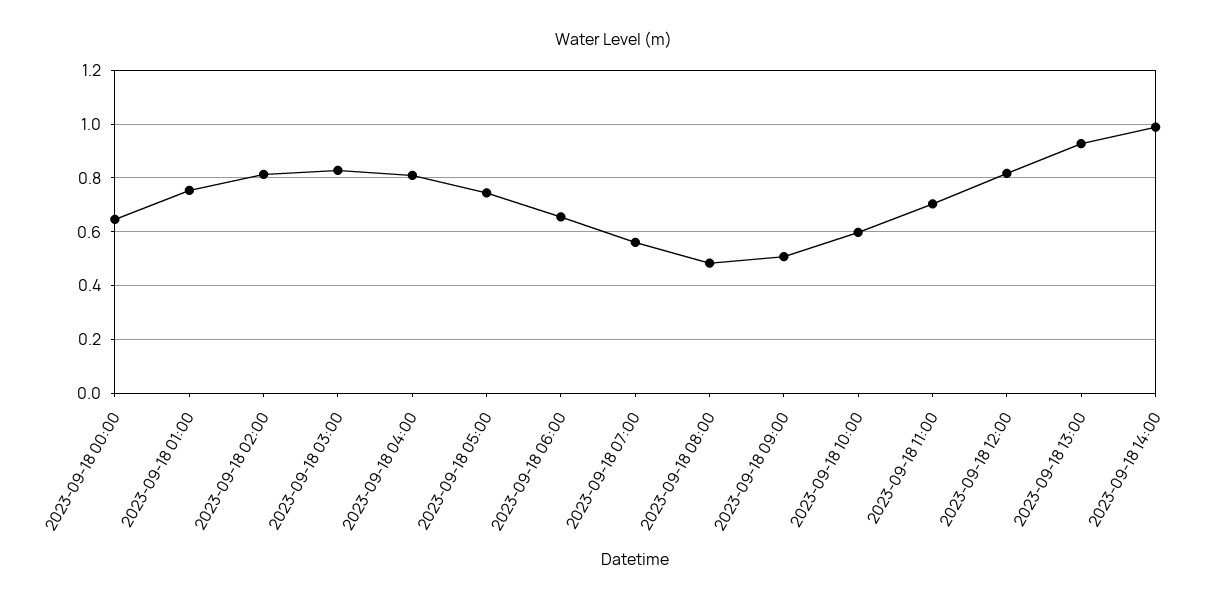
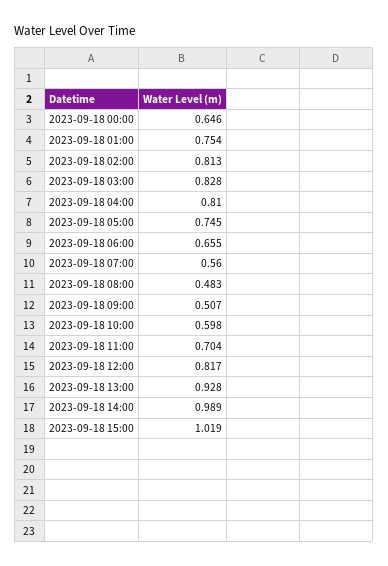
2023-09-18 15:00: none -> 1.019

